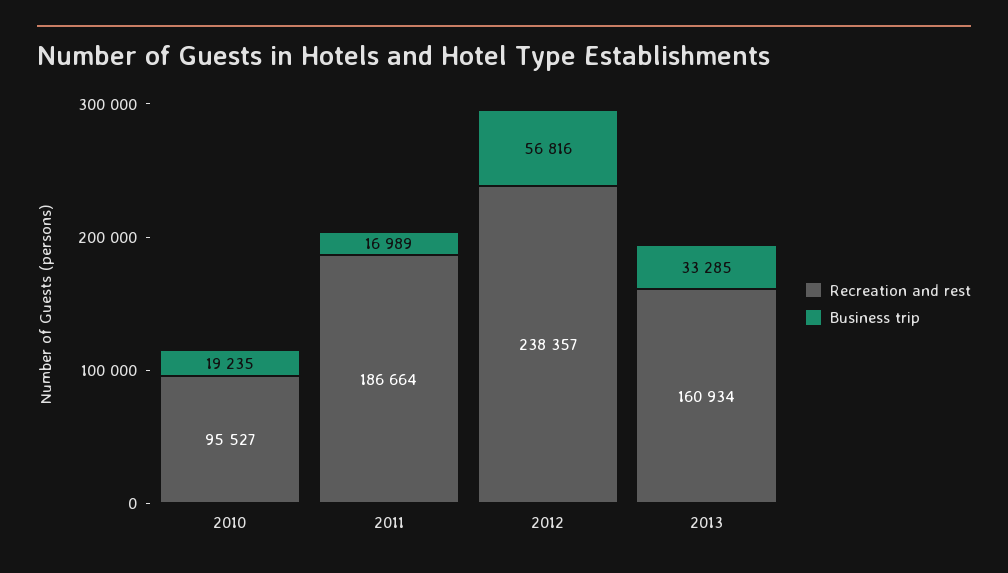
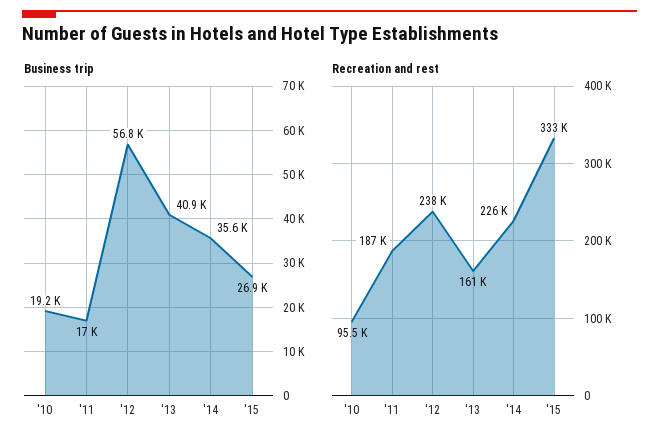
Business trip, 2013: 33285 -> 40900
Business trip, '14: none -> 35600
Business trip, '15: none -> 26900
Recreation and rest, '14: none -> 226000
Recreation and rest, '15: none -> 333000

